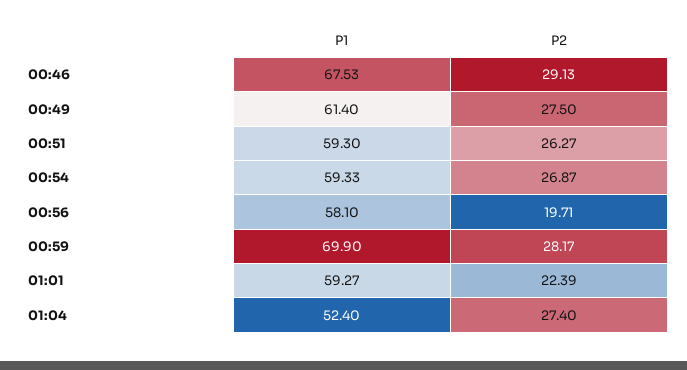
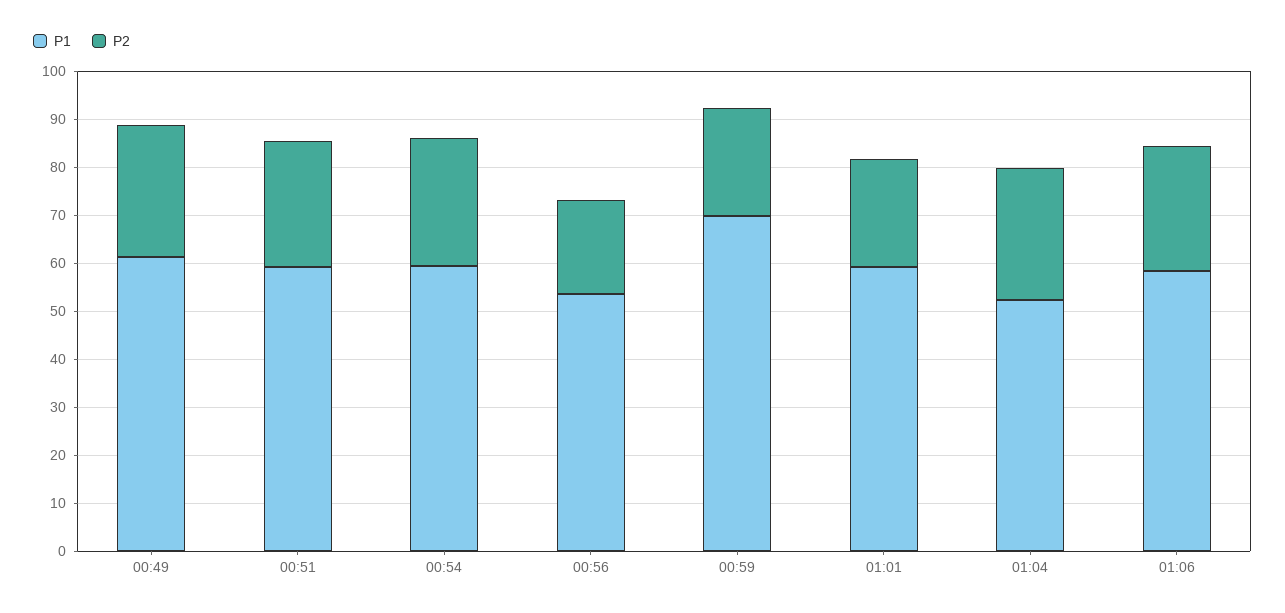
P1, 00:46: 67.53 -> none
P2, 00:46: 29.13 -> none
P1, 00:56: 58.1 -> 54
P2, 00:59: 28.17 -> 22
P1, 01:06: none -> 58
P2, 01:06: none -> 26

